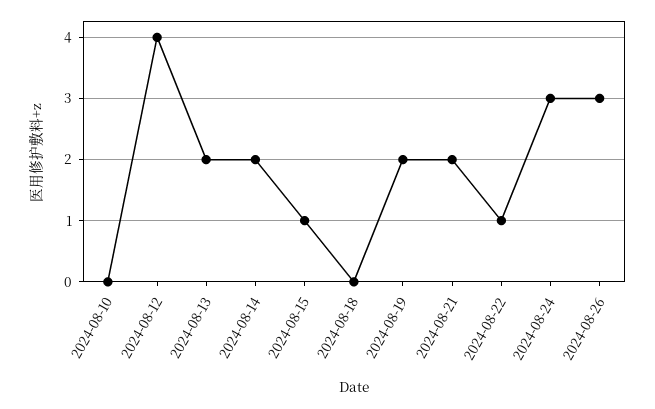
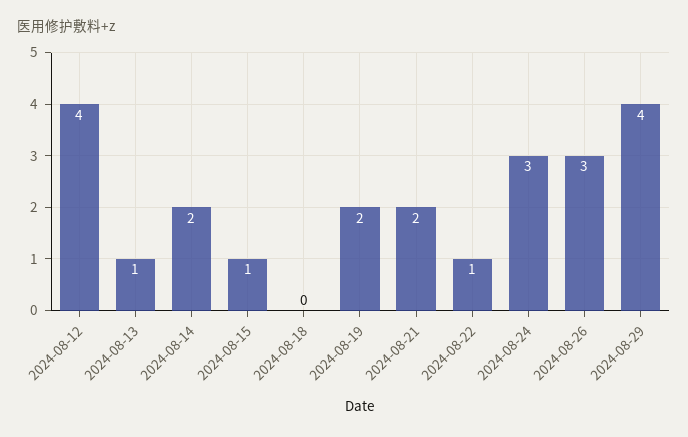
2024-08-10: 0 -> none
2024-08-13: 2 -> 1
2024-08-29: none -> 4

